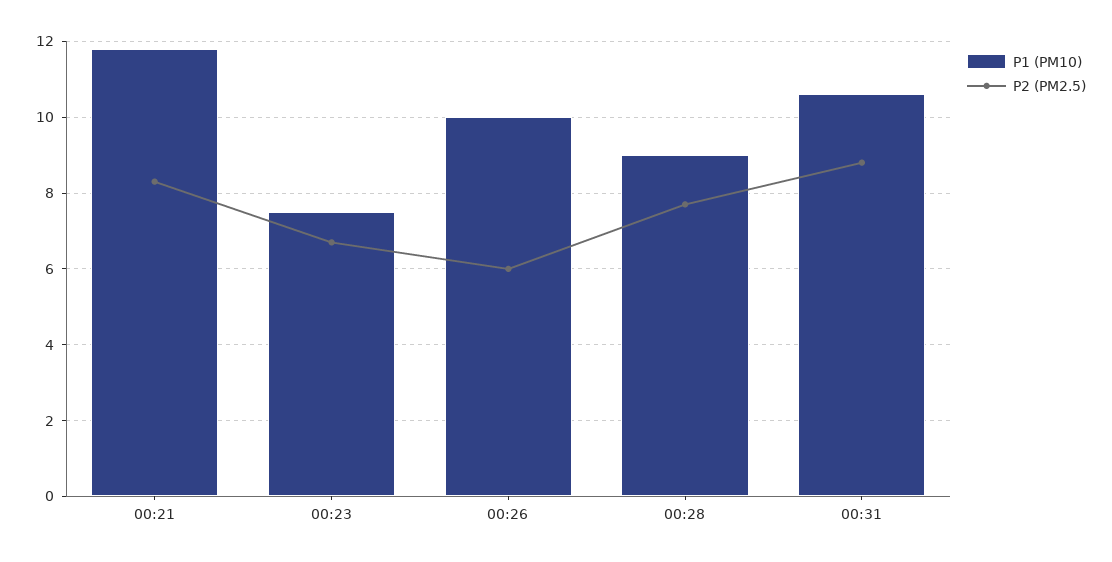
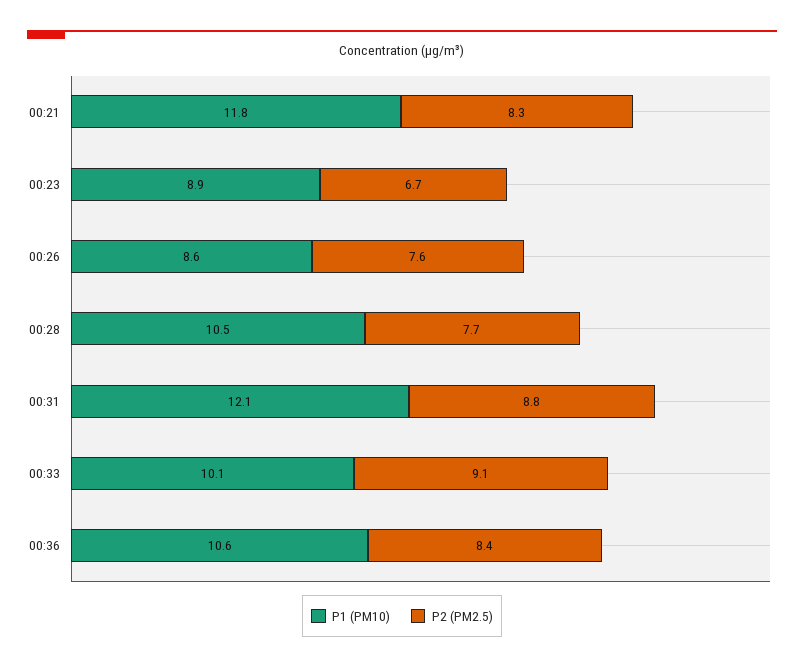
P1 (PM10), 00:23: 7.5 -> 8.9
P1 (PM10), 00:26: 10 -> 8.6
P2 (PM2.5), 00:26: 6 -> 7.6
P1 (PM10), 00:28: 9 -> 10.5
P1 (PM10), 00:31: 10.5 -> 12.1
P1 (PM10), 00:33: none -> 10.1
P2 (PM2.5), 00:33: none -> 9.1
P1 (PM10), 00:36: none -> 10.6
P2 (PM2.5), 00:36: none -> 8.4

